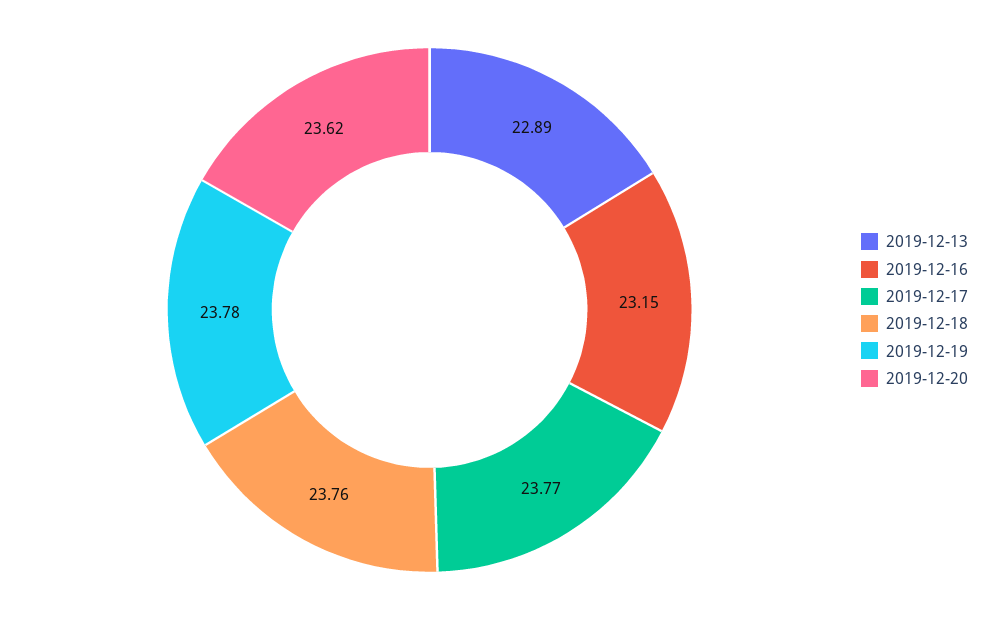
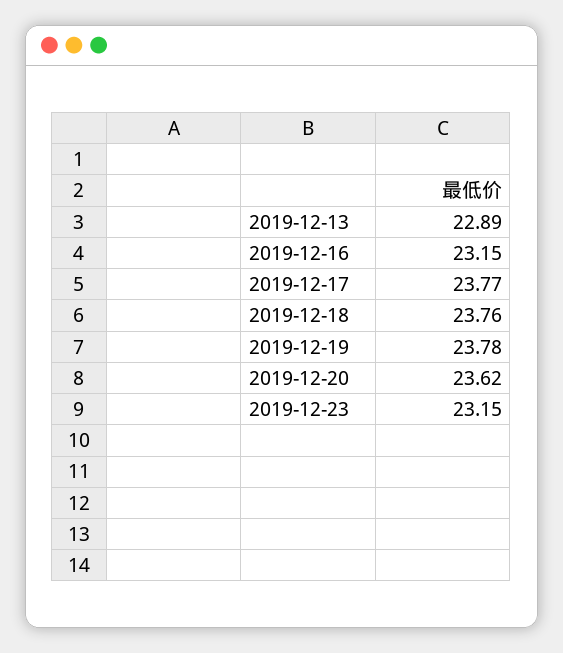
2019-12-23: none -> 23.15

